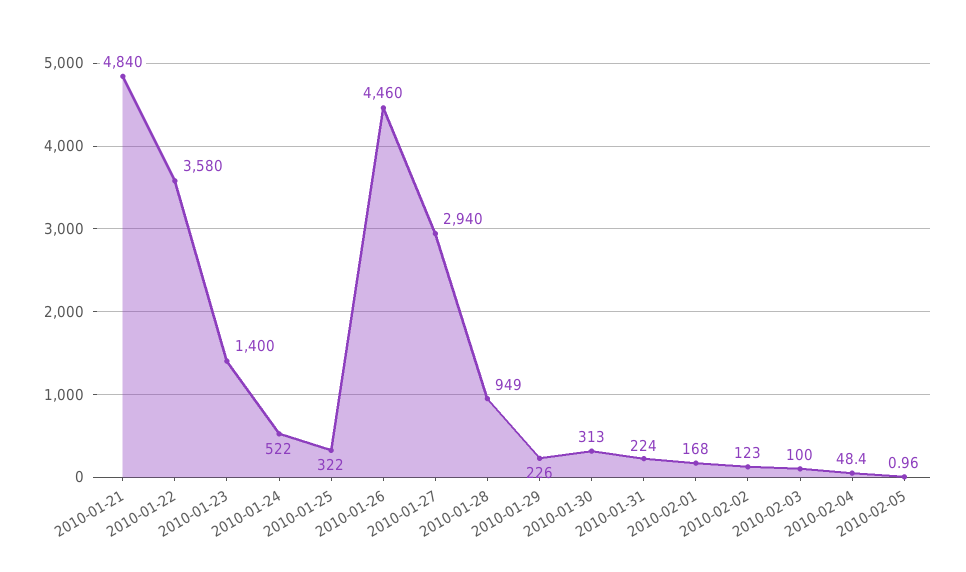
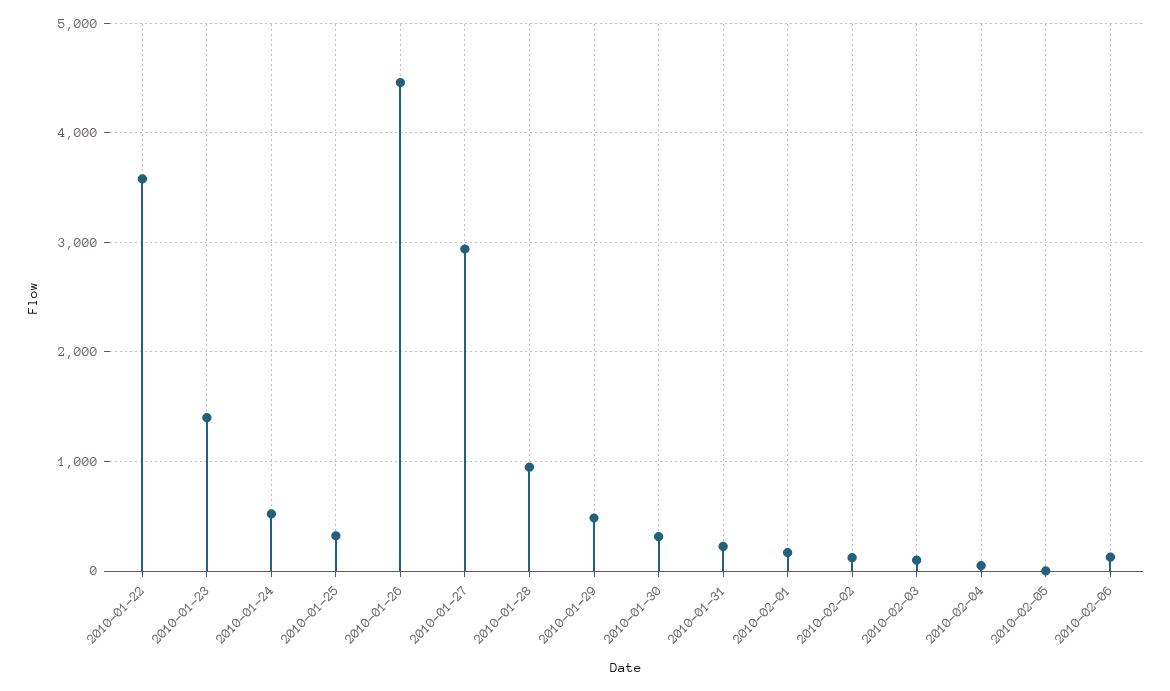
2010-01-21: 4840 -> none
2010-01-29: 226 -> 500
2010-02-06: none -> 100

